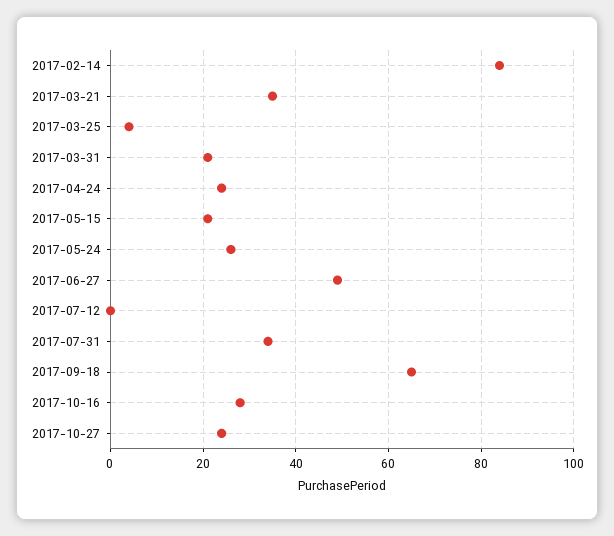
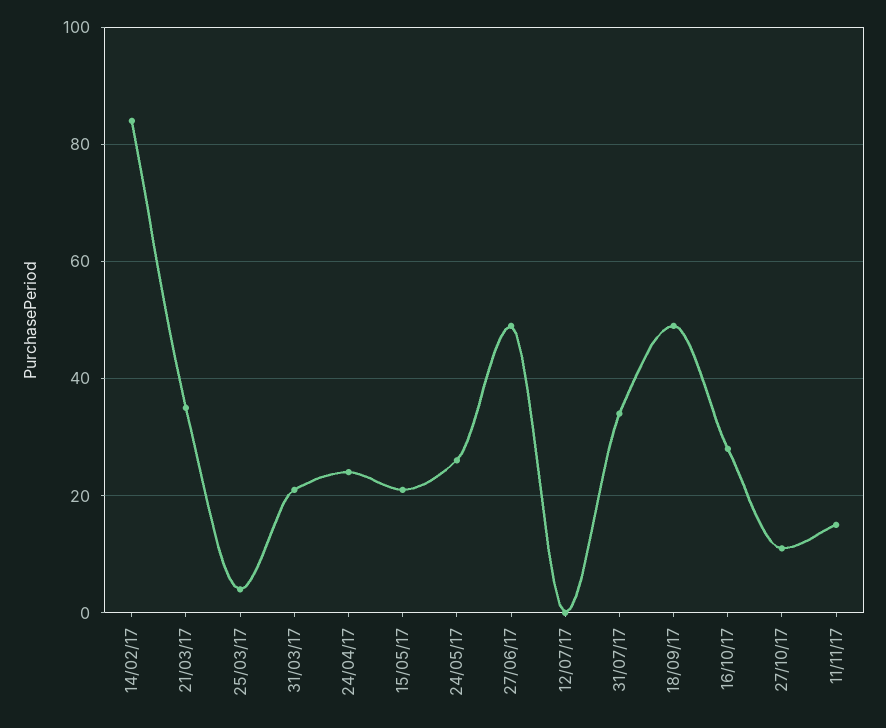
2017-09-18: 65 -> 50
2017-10-27: 25 -> 10
11/11/17: none -> 15

